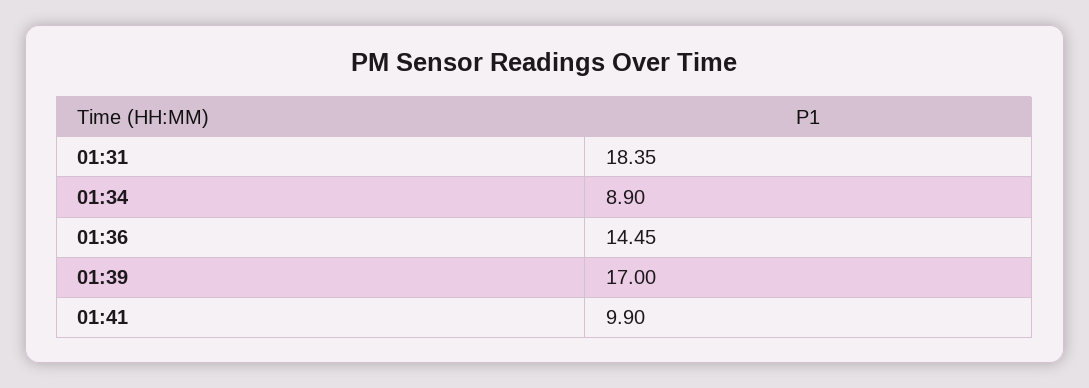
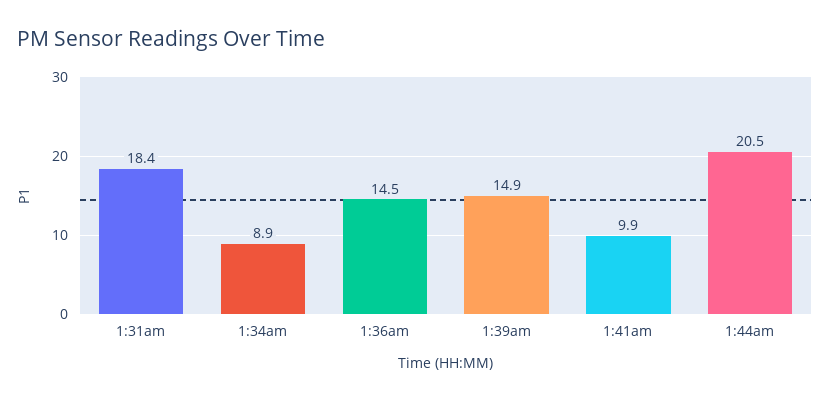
01:39: 17 -> 14.9
1:44am: none -> 20.5

